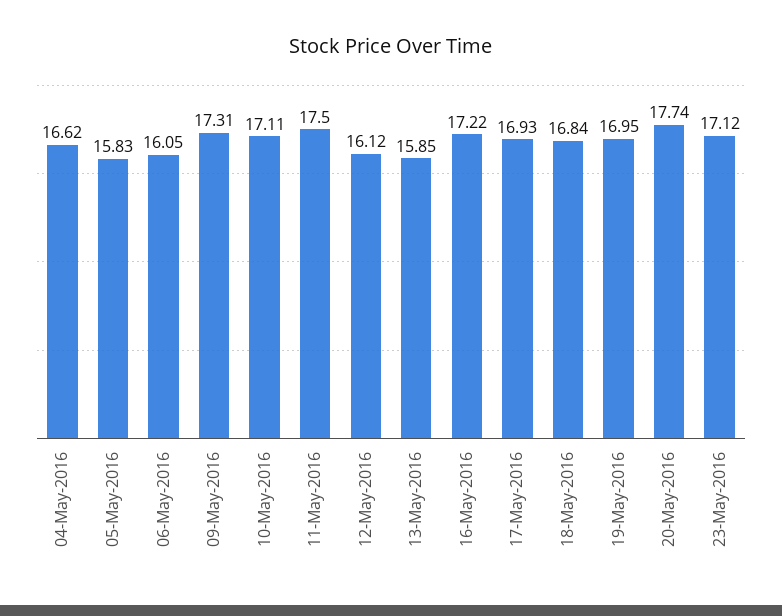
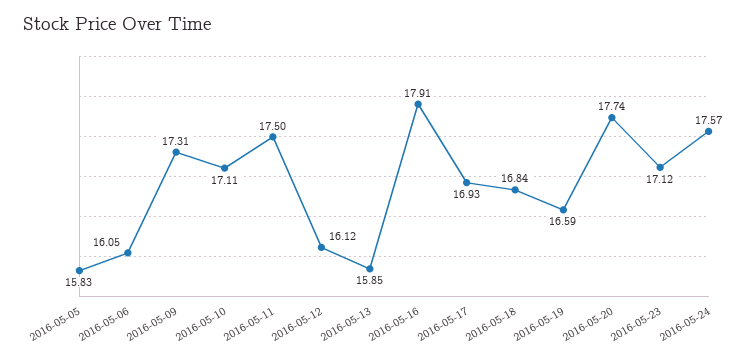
04-May-2016: 16.62 -> none
16-May-2016: 17.22 -> 17.91
19-May-2016: 16.95 -> 16.59
2016-05-24: none -> 17.57

